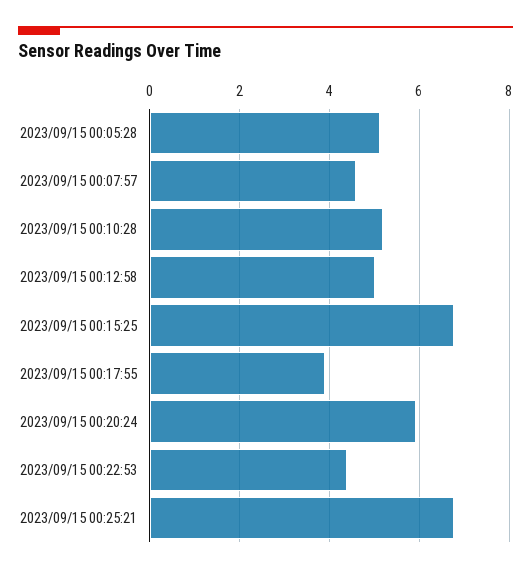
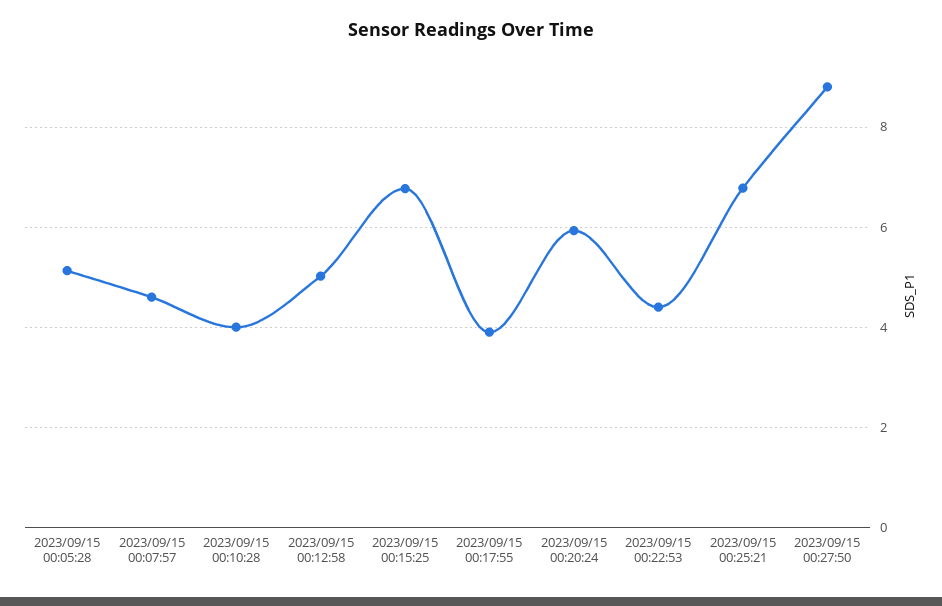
2023/09/15 00:10:28: 5.2 -> 4
2023/09/15 00:27:50: none -> 8.8

